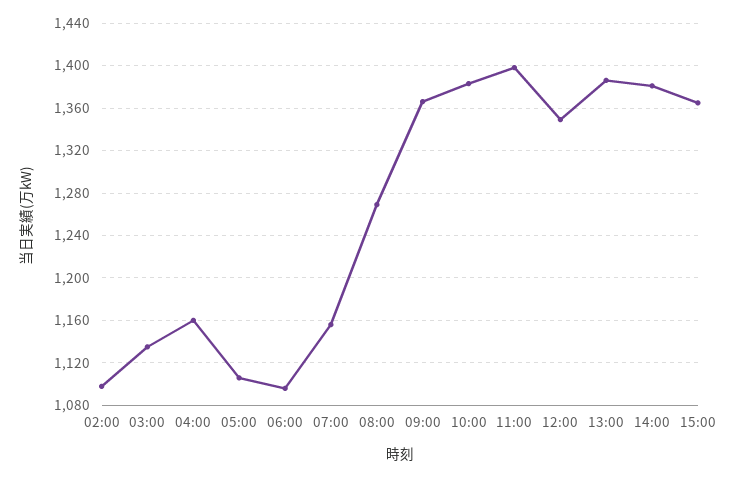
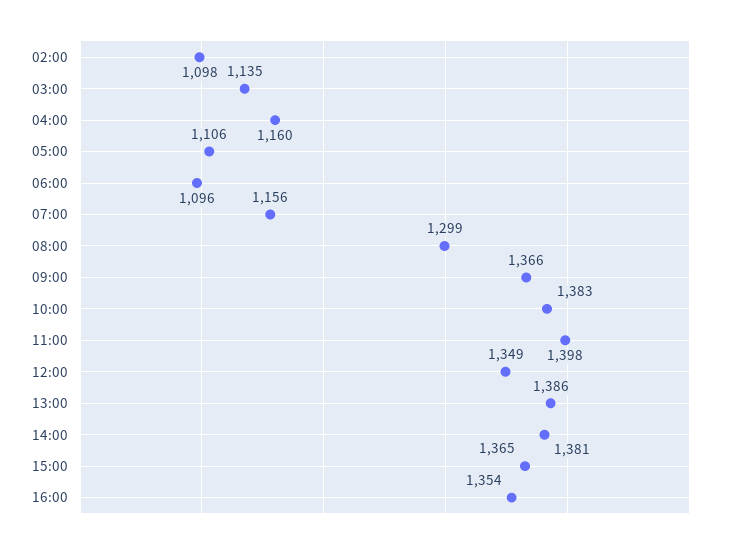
08:00: 1270 -> 1299
16:00: none -> 1354

